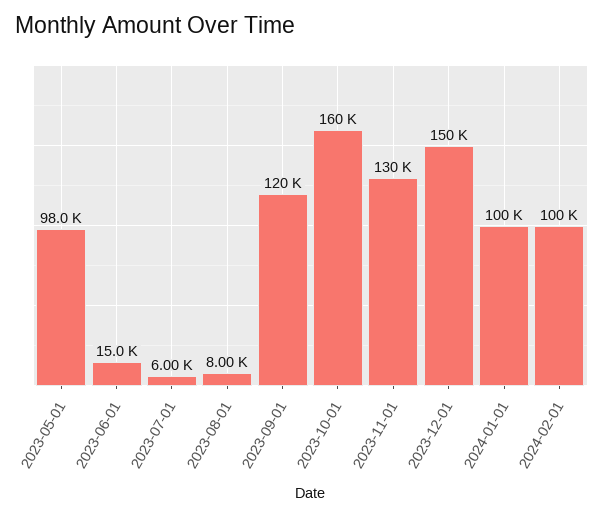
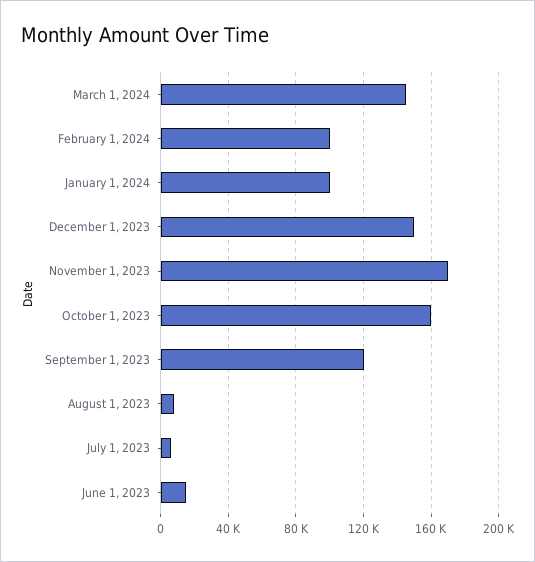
2023-05-01: 98000 -> none
2023-11-01: 130000 -> 170000
March 1, 2024: none -> 145000

